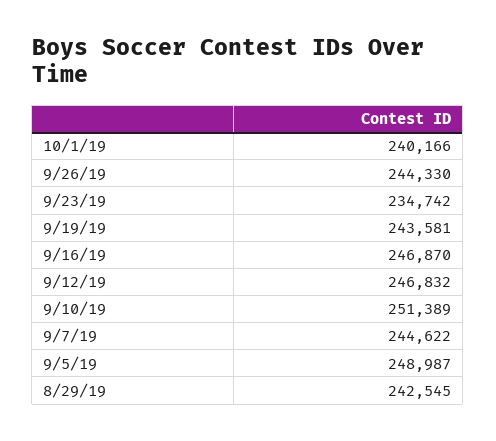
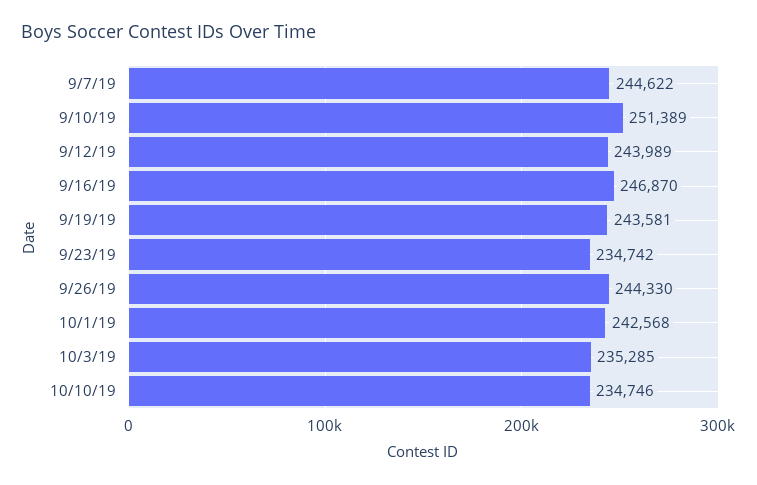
10/1/19: 240166 -> 242568
9/12/19: 246832 -> 243989
9/5/19: 248987 -> none
8/29/19: 242545 -> none
10/3/19: none -> 235285
10/10/19: none -> 234746

